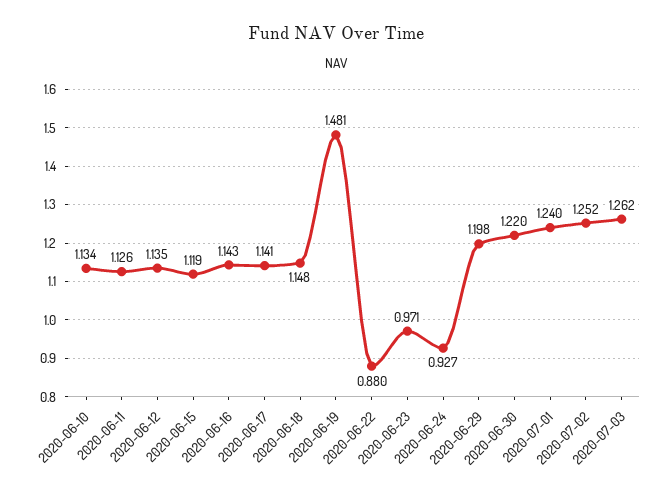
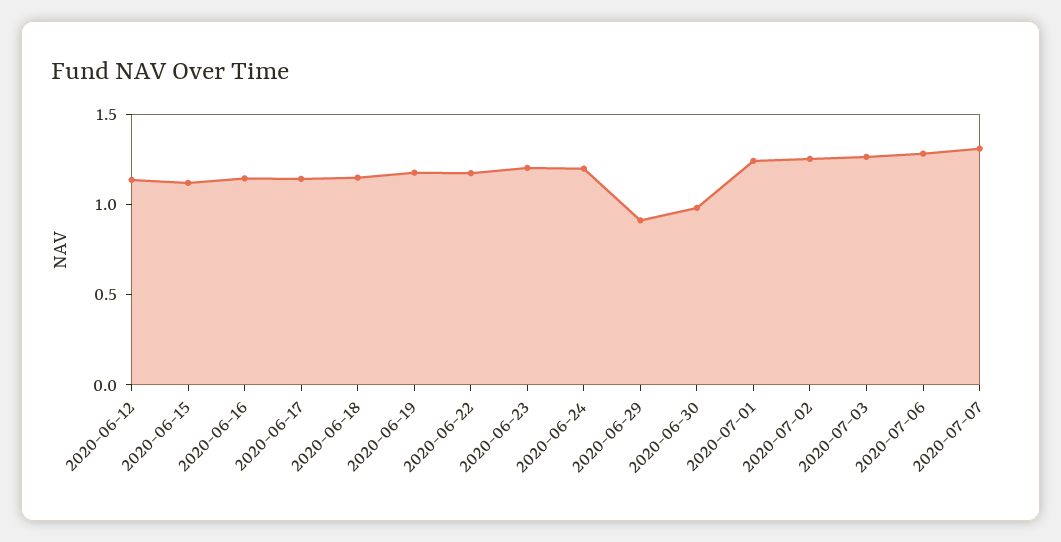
2020-06-10: 1.134 -> none
2020-06-11: 1.126 -> none
2020-06-19: 1.481 -> 1.2
2020-06-22: 0.88 -> 1.2
2020-06-23: 0.971 -> 1.2
2020-06-24: 0.927 -> 1.2
2020-06-29: 1.198 -> 0.9
2020-06-30: 1.22 -> 1
2020-07-06: none -> 1.3
2020-07-07: none -> 1.3

